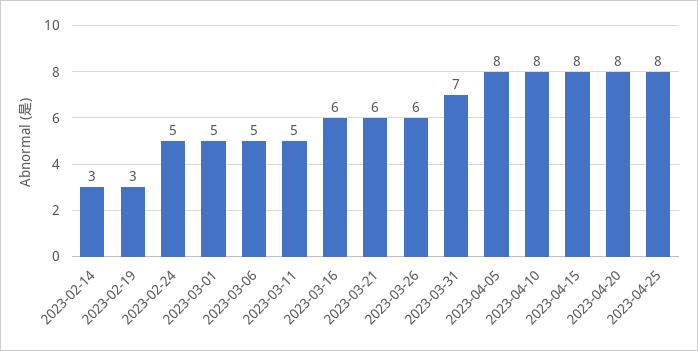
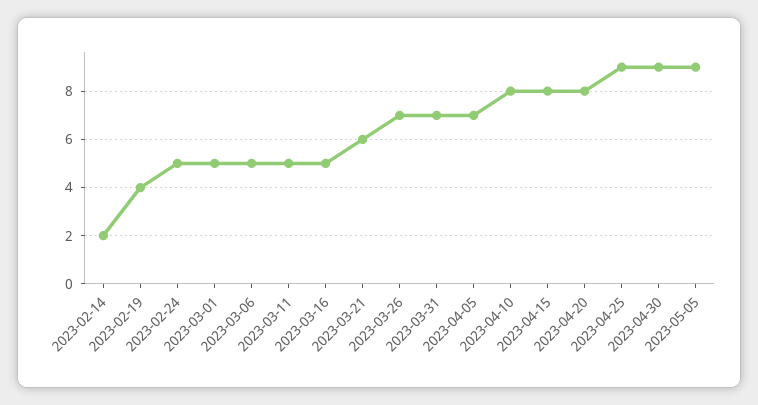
2023-02-14: 3 -> 2
2023-02-19: 3 -> 4
2023-03-16: 6 -> 5
2023-03-26: 6 -> 7
2023-04-05: 8 -> 7
2023-04-25: 8 -> 9
2023-04-30: none -> 9
2023-05-05: none -> 9

